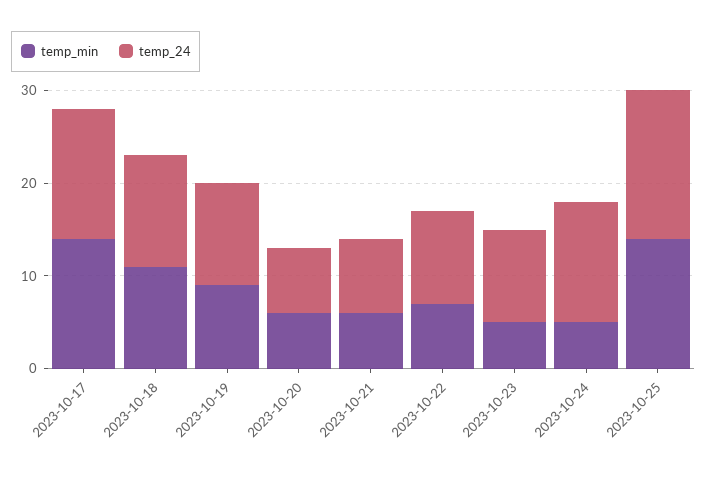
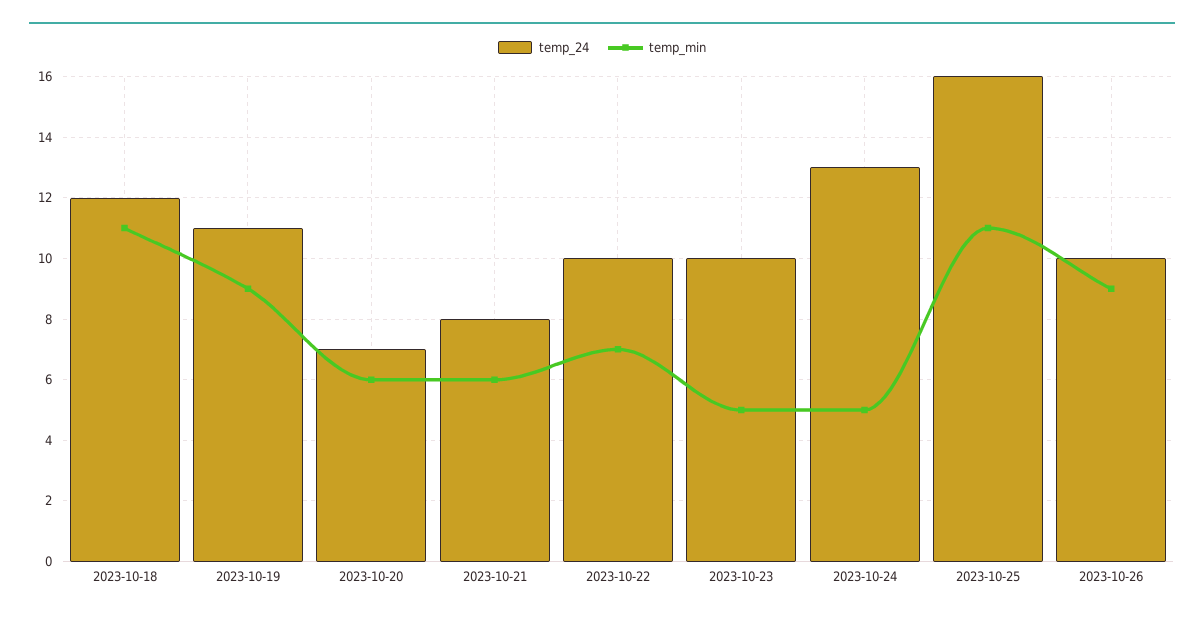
temp_min, 2023-10-17: 14 -> none
temp_24, 2023-10-17: 14 -> none
temp_min, 2023-10-25: 14 -> 11
temp_24, 2023-10-26: none -> 10
temp_min, 2023-10-26: none -> 9

